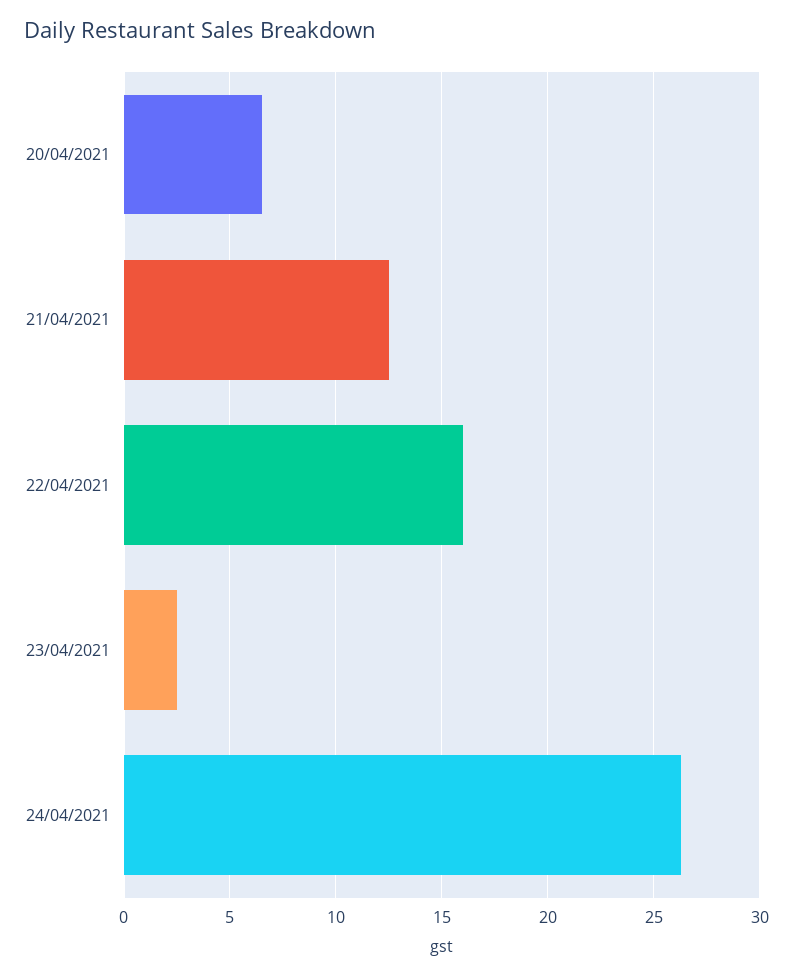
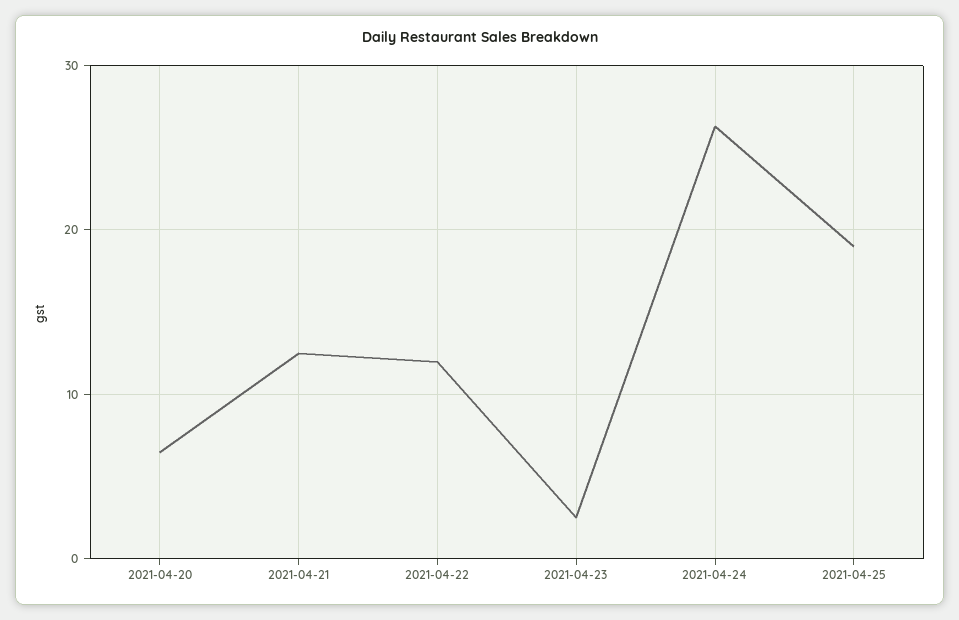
22/04/2021: 16 -> 12
2021-04-25: none -> 19

